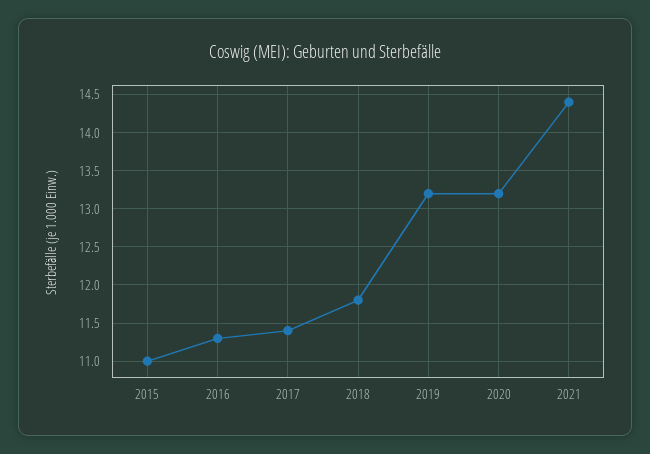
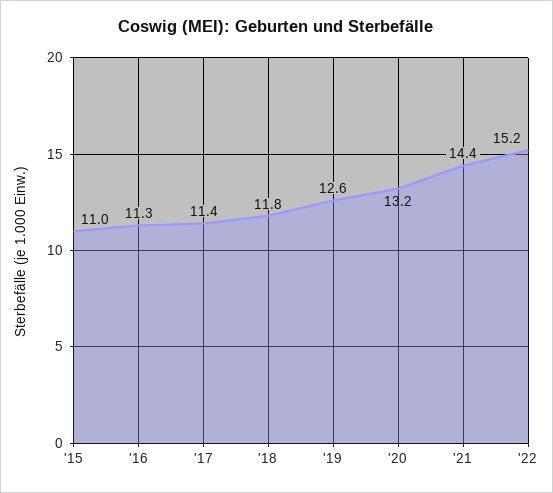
2019: 13.2 -> 12.6
'22: none -> 15.2

